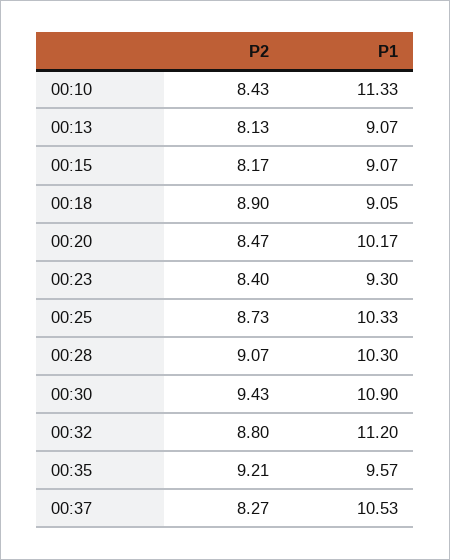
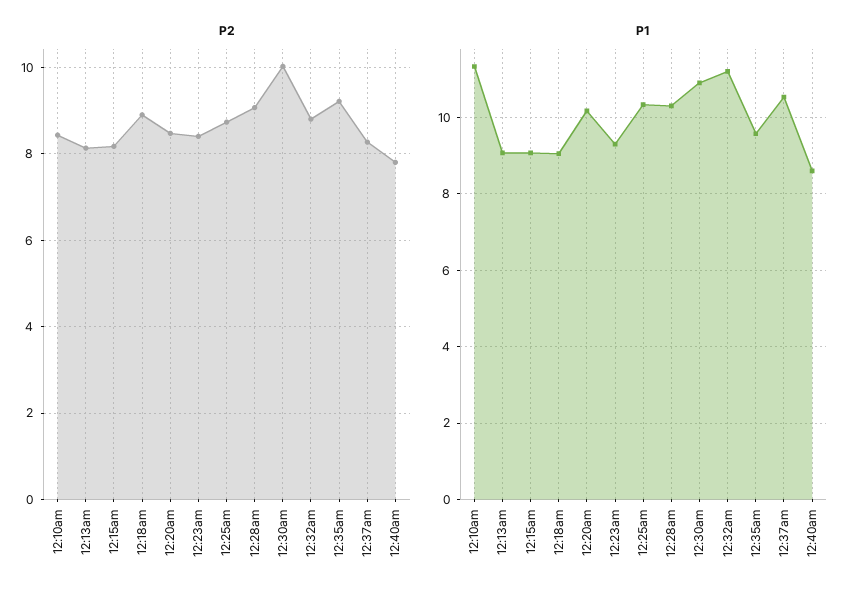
P2, 00:30: 9.43 -> 10
P2, 12:40am: none -> 7.8
P1, 12:40am: none -> 8.6

